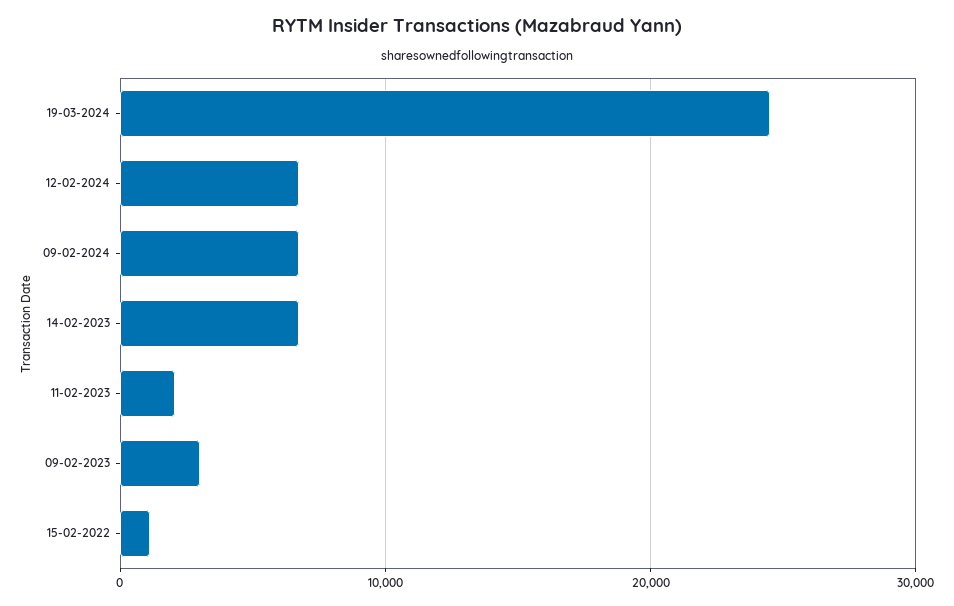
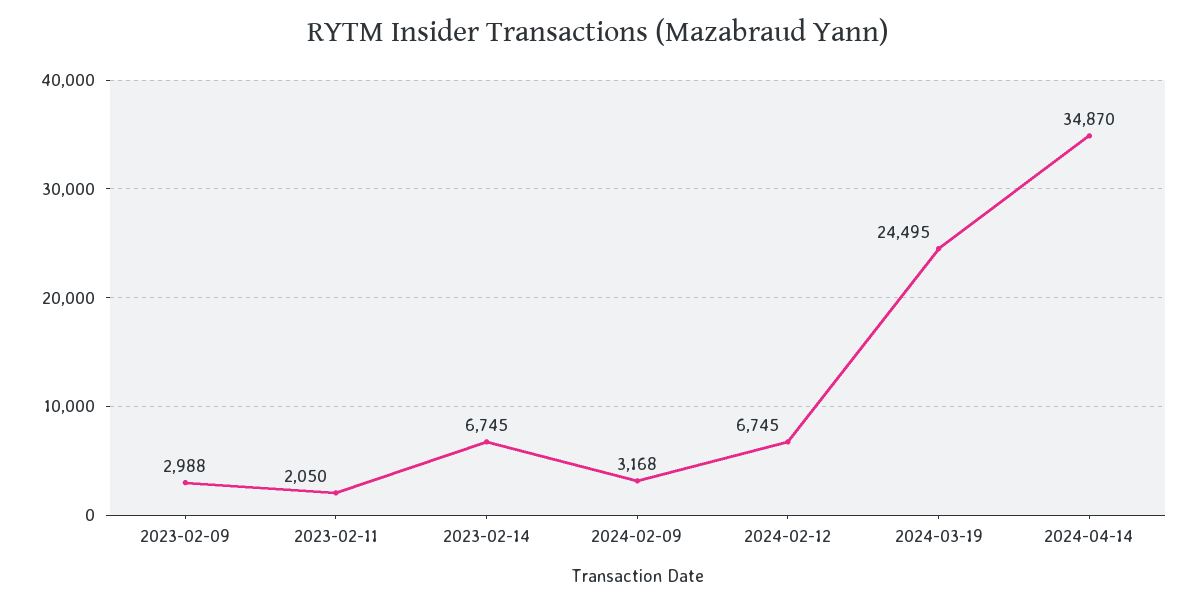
09-02-2024: 7000 -> 3168
15-02-2022: 1000 -> none
2024-04-14: none -> 34870

